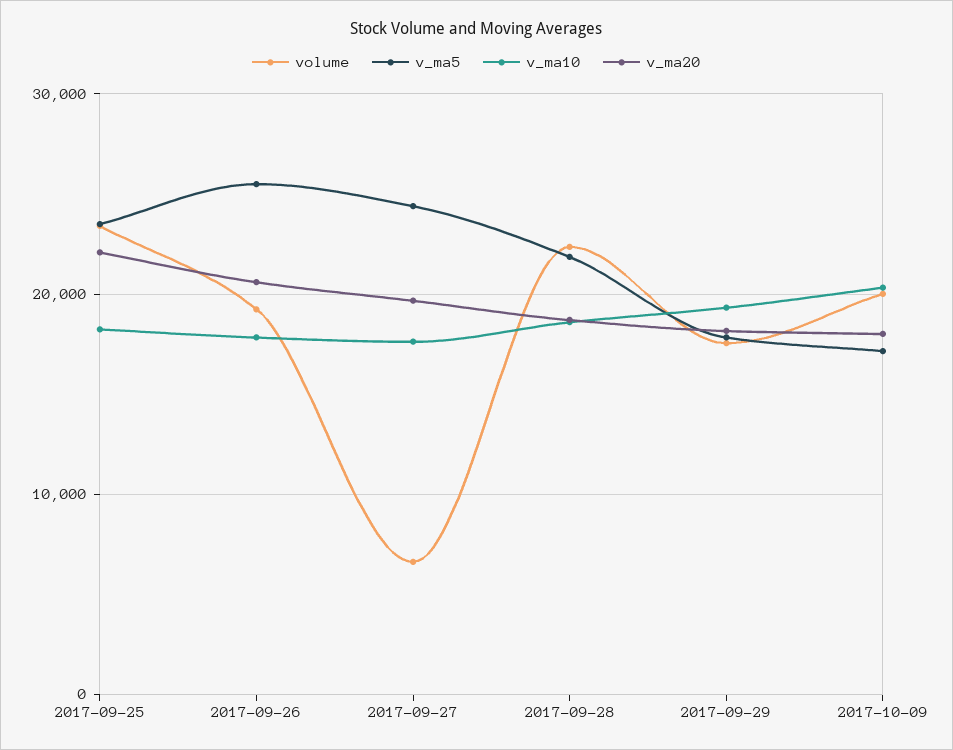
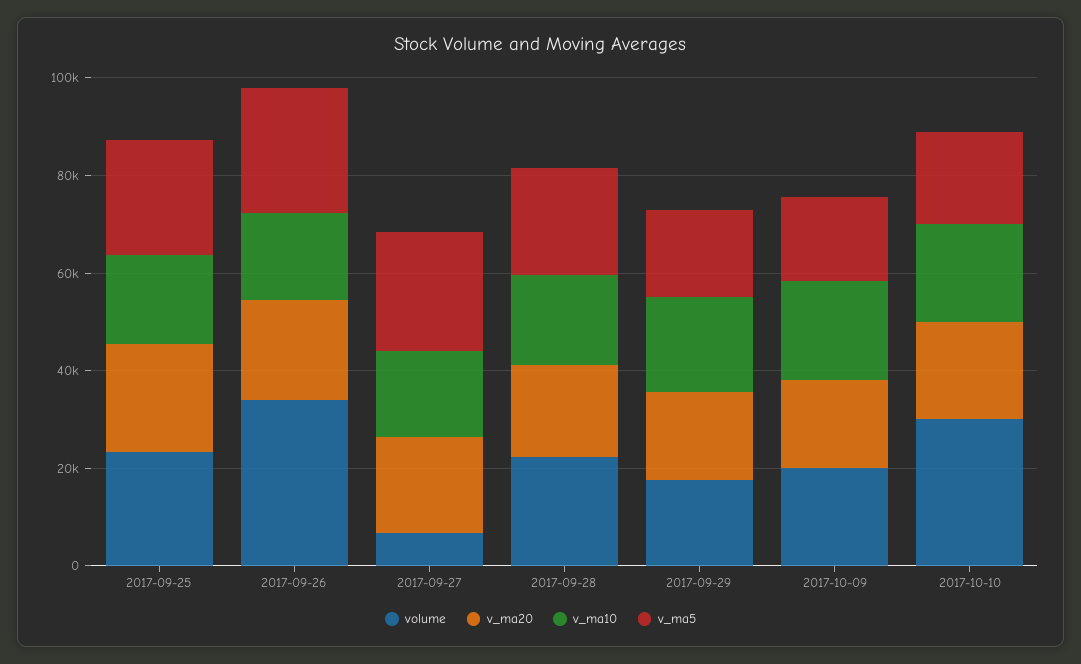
volume, 2017-09-26: 19000 -> 35000
volume, 2017-10-10: none -> 30000
v_ma20, 2017-10-10: none -> 20000
v_ma10, 2017-10-10: none -> 20000
v_ma5, 2017-10-10: none -> 20000

